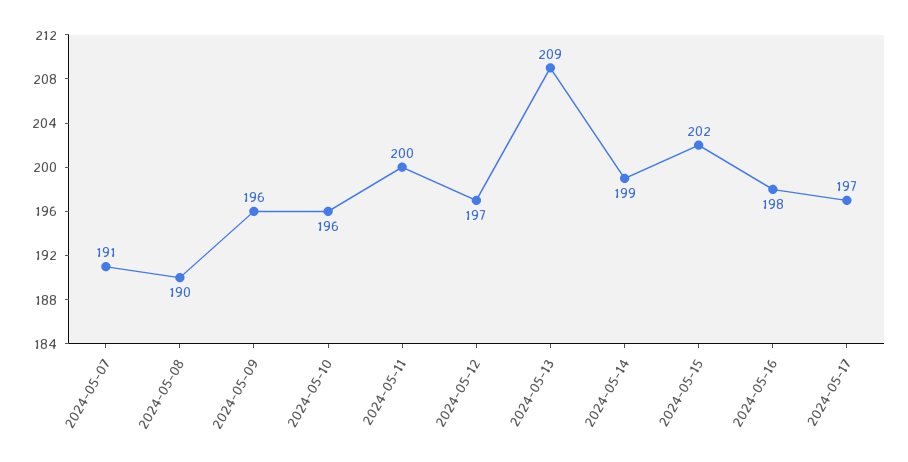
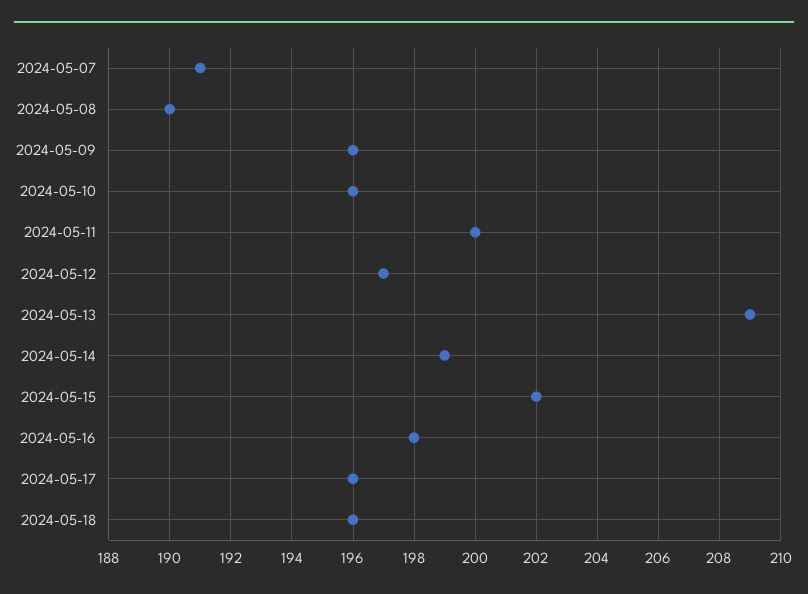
2024-05-17: 197 -> 196
2024-05-18: none -> 196

